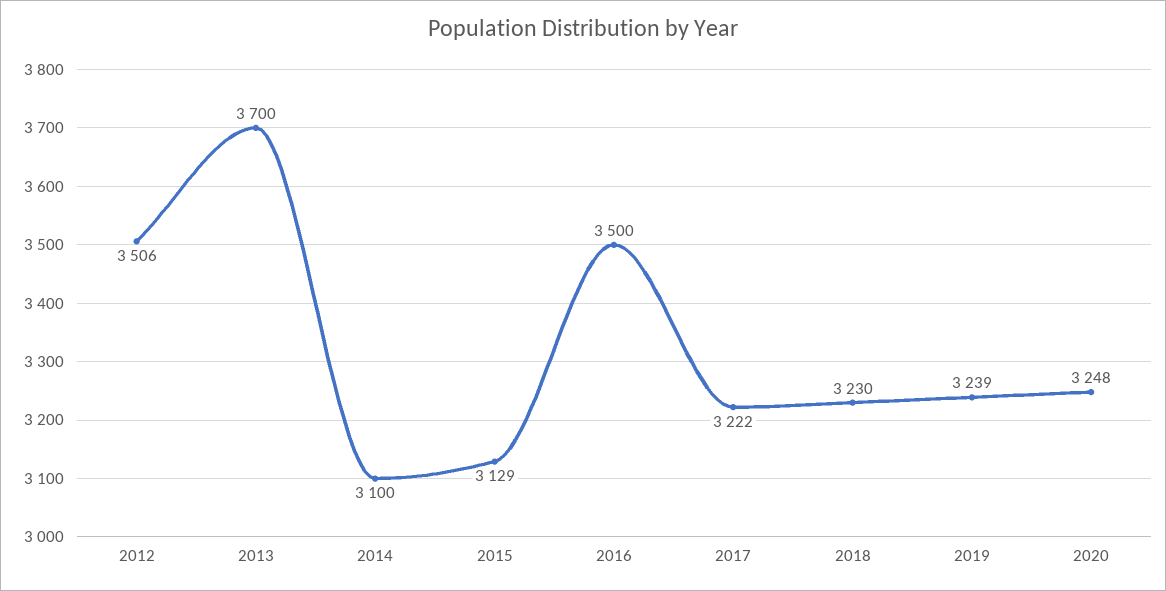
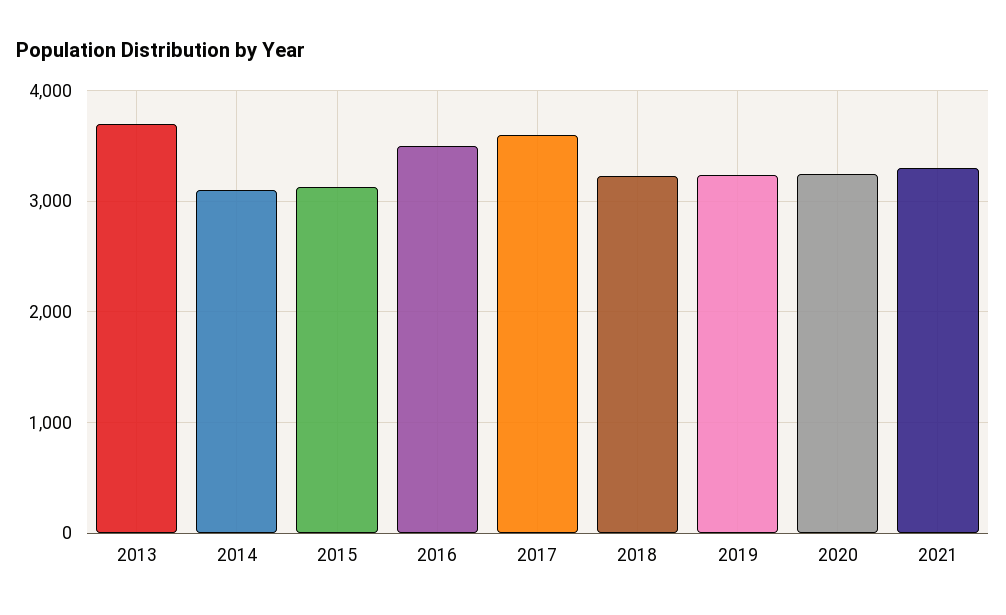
2012: 3506 -> none
2017: 3222 -> 3600
2021: none -> 3300

